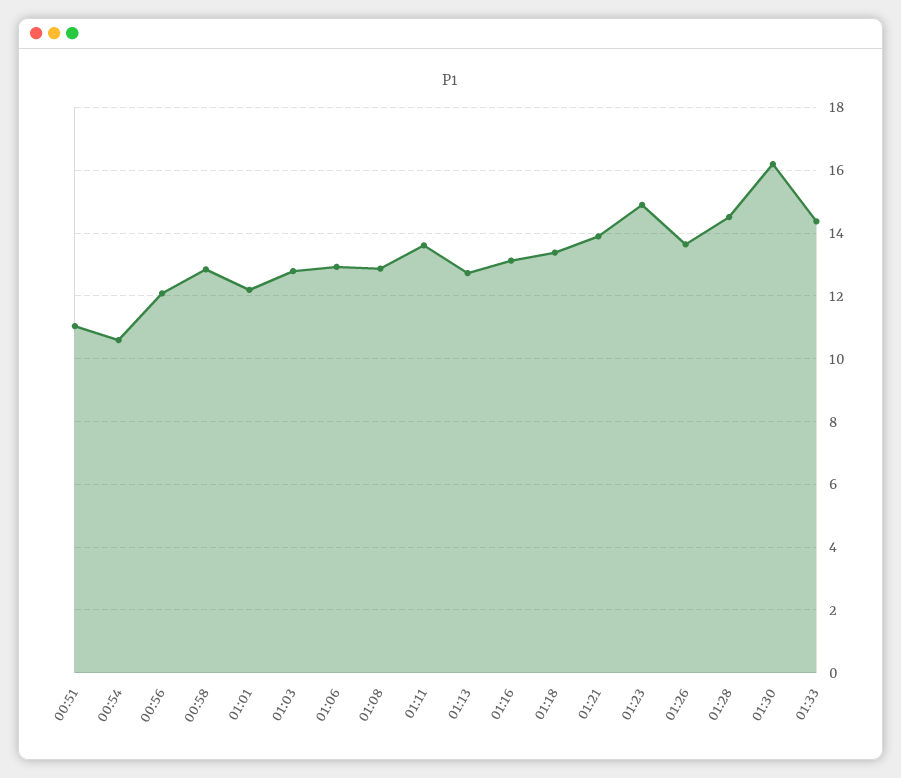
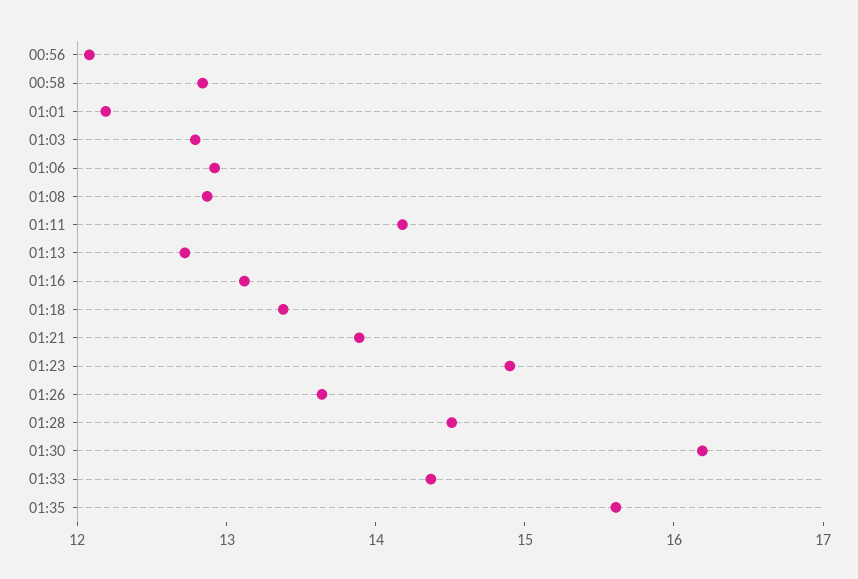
00:51: 11 -> none
00:54: 10.6 -> none
01:11: 13.6 -> 14.2
01:35: none -> 15.6

